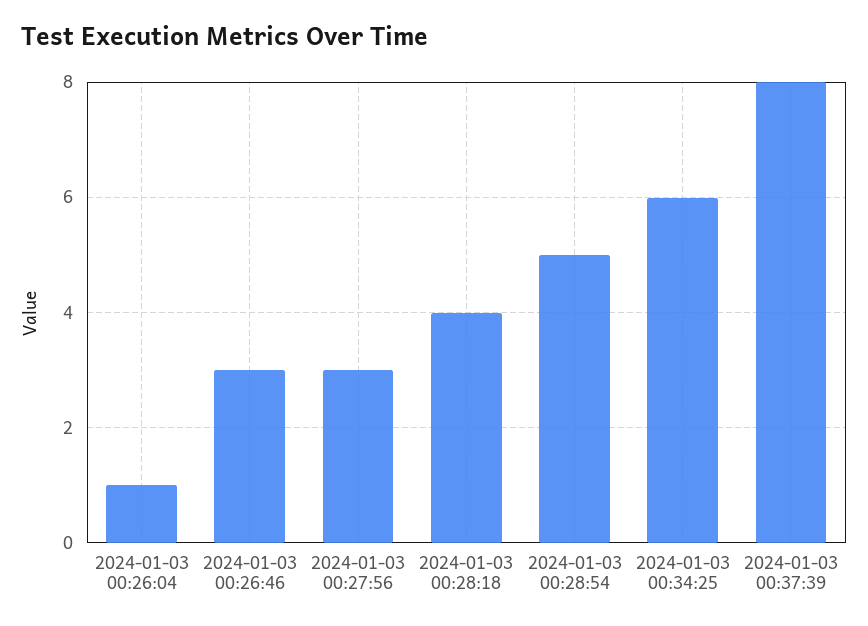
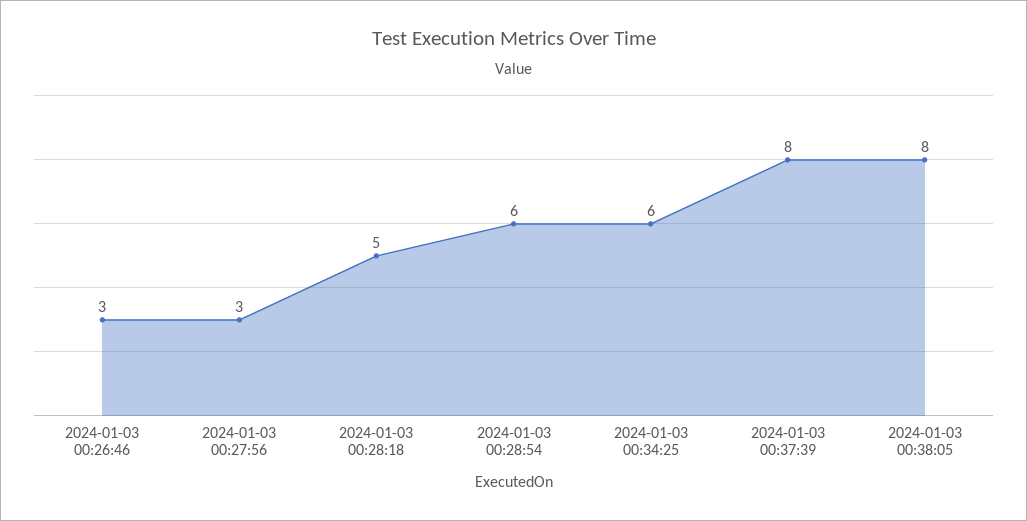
2024-01-03 00:26:04: 1 -> none
2024-01-03 00:28:18: 4 -> 5
2024-01-03 00:28:54: 5 -> 6
2024-01-03 00:38:05: none -> 8

